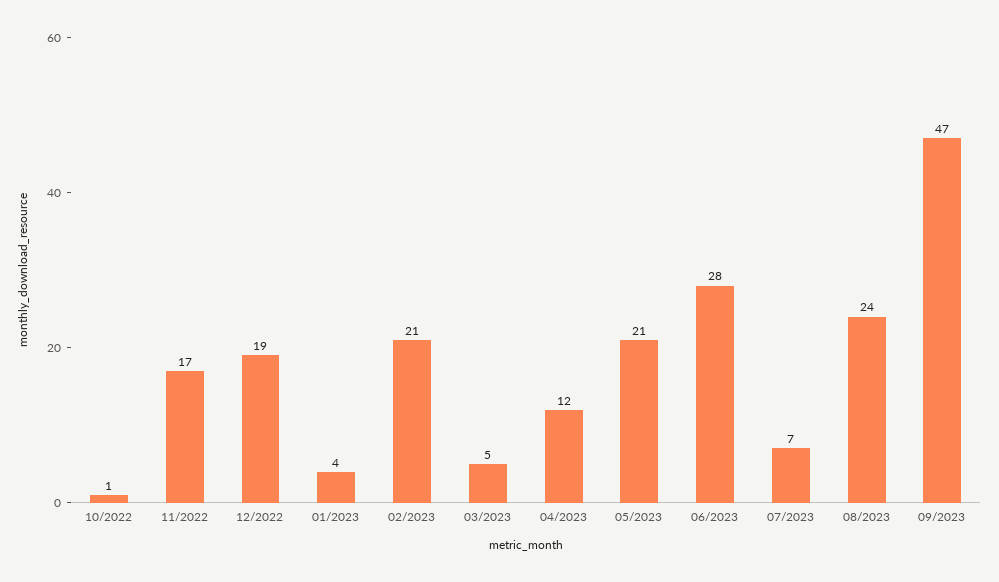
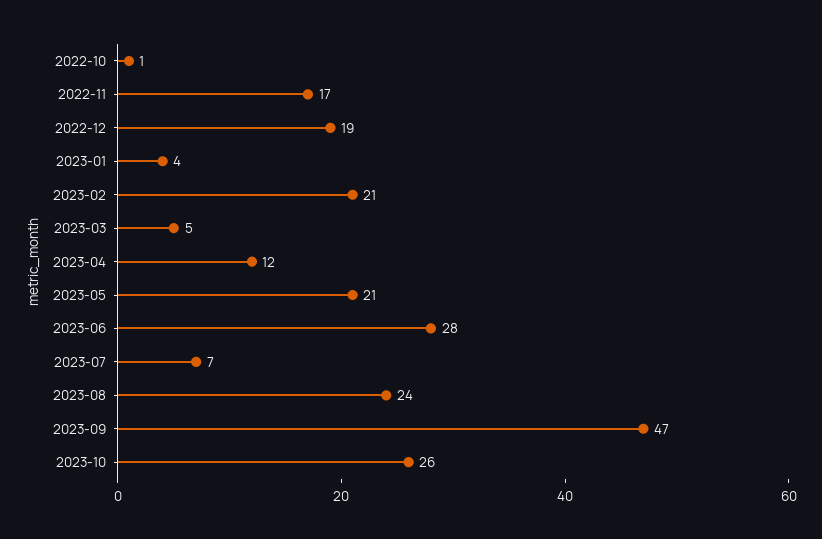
2023-10: none -> 26

